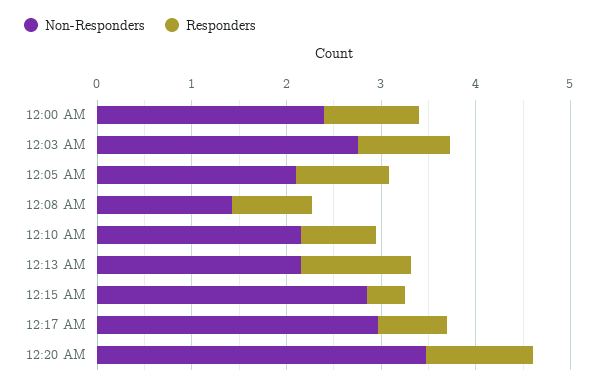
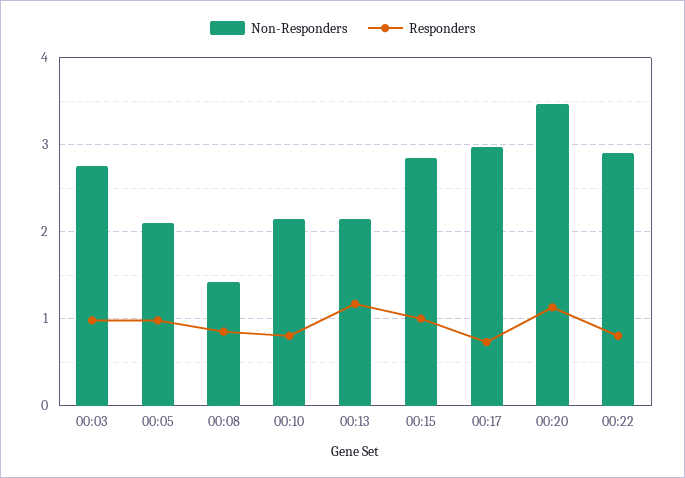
Non-Responders, 12:00 AM: 2.4 -> none
Responders, 12:00 AM: 1 -> none
Responders, 12:15 AM: 0.4 -> 1
Non-Responders, 00:22: none -> 2.9
Responders, 00:22: none -> 0.8

